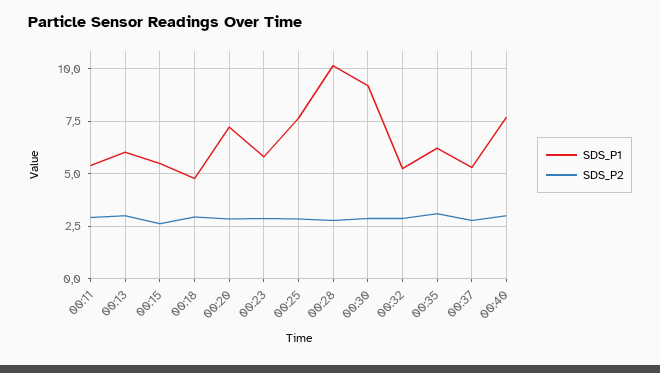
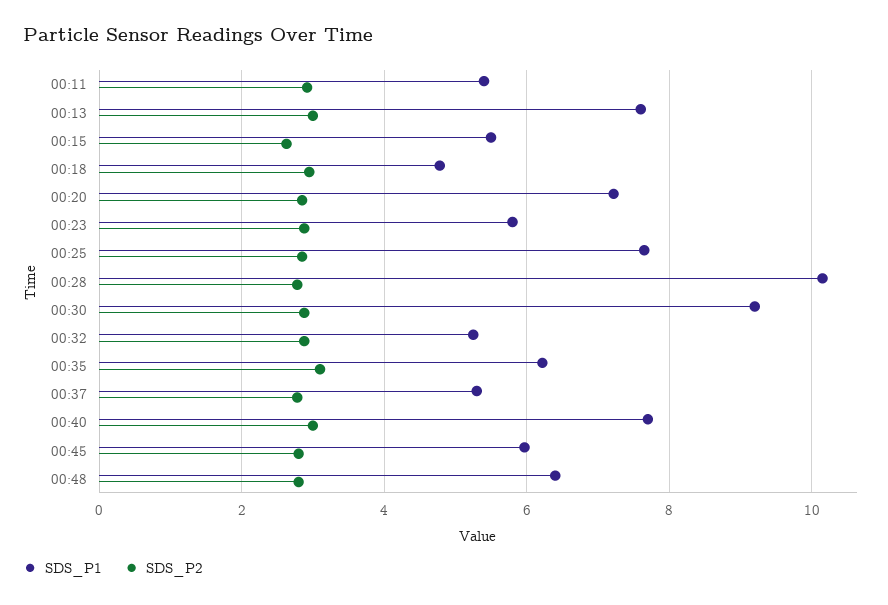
SDS_P1, 00:13: 6 -> 7.6
SDS_P1, 00:45: none -> 6
SDS_P2, 00:45: none -> 2.8
SDS_P1, 00:48: none -> 6.4
SDS_P2, 00:48: none -> 2.8

